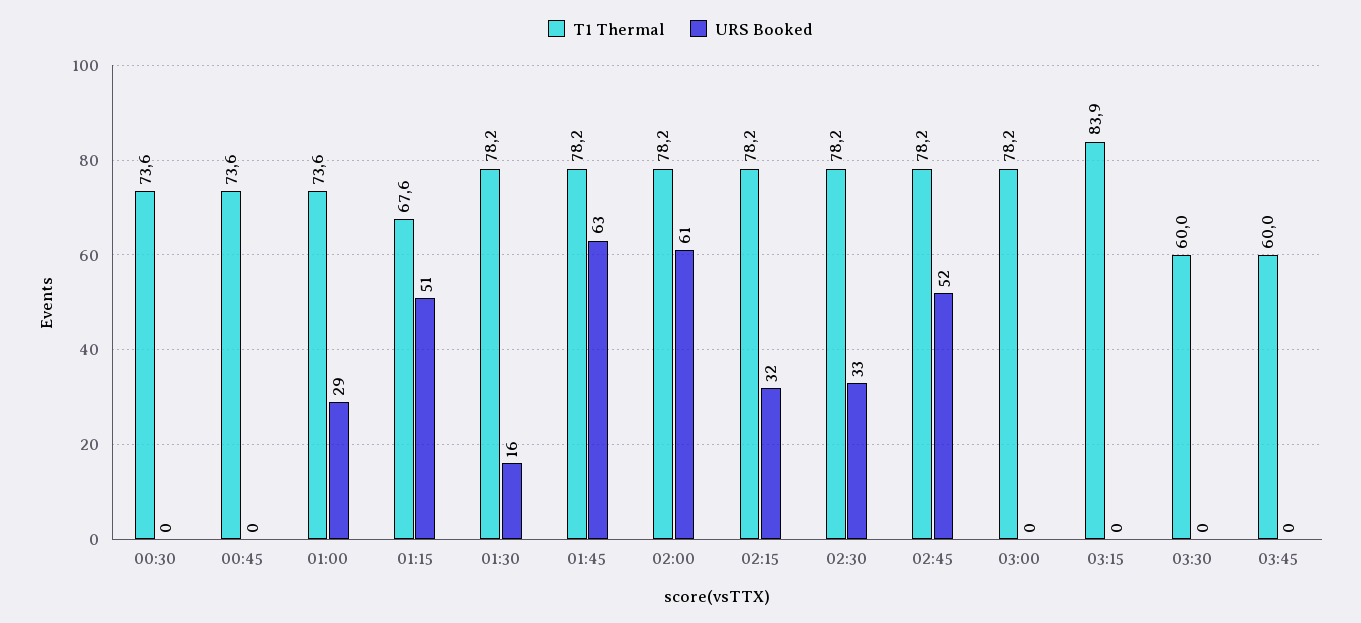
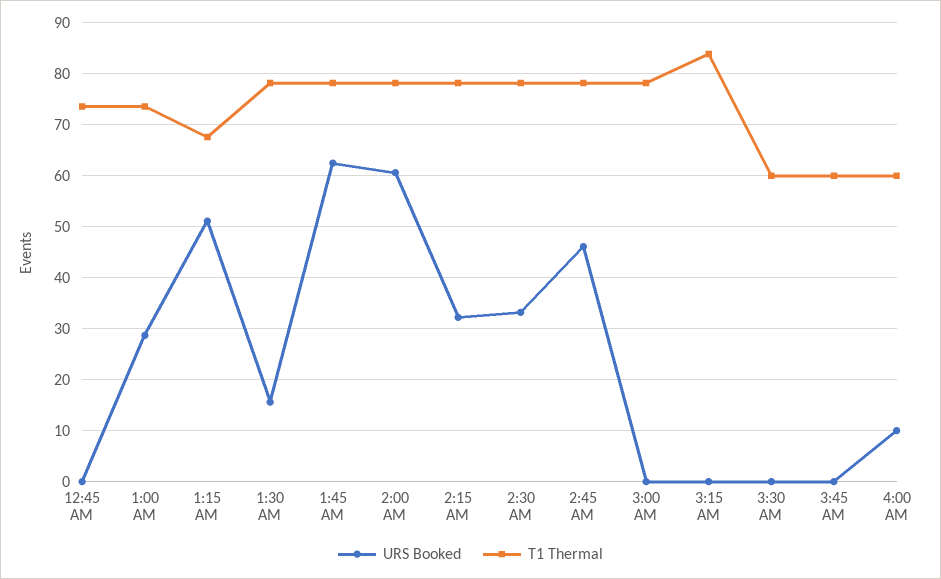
T1 Thermal, 00:30: 73.6 -> none
URS Booked, 00:30: 0 -> none
URS Booked, 02:45: 52 -> 46
URS Booked, 4:00 AM: none -> 10
T1 Thermal, 4:00 AM: none -> 60

